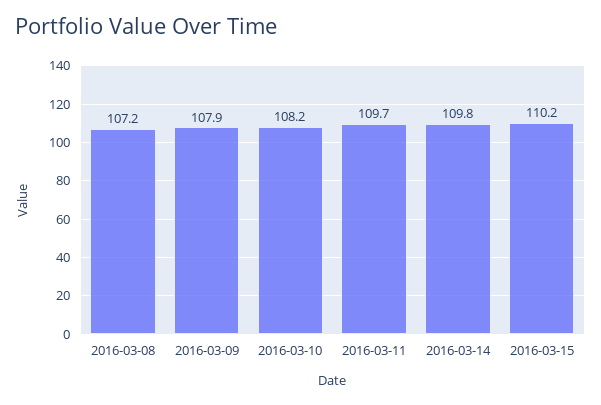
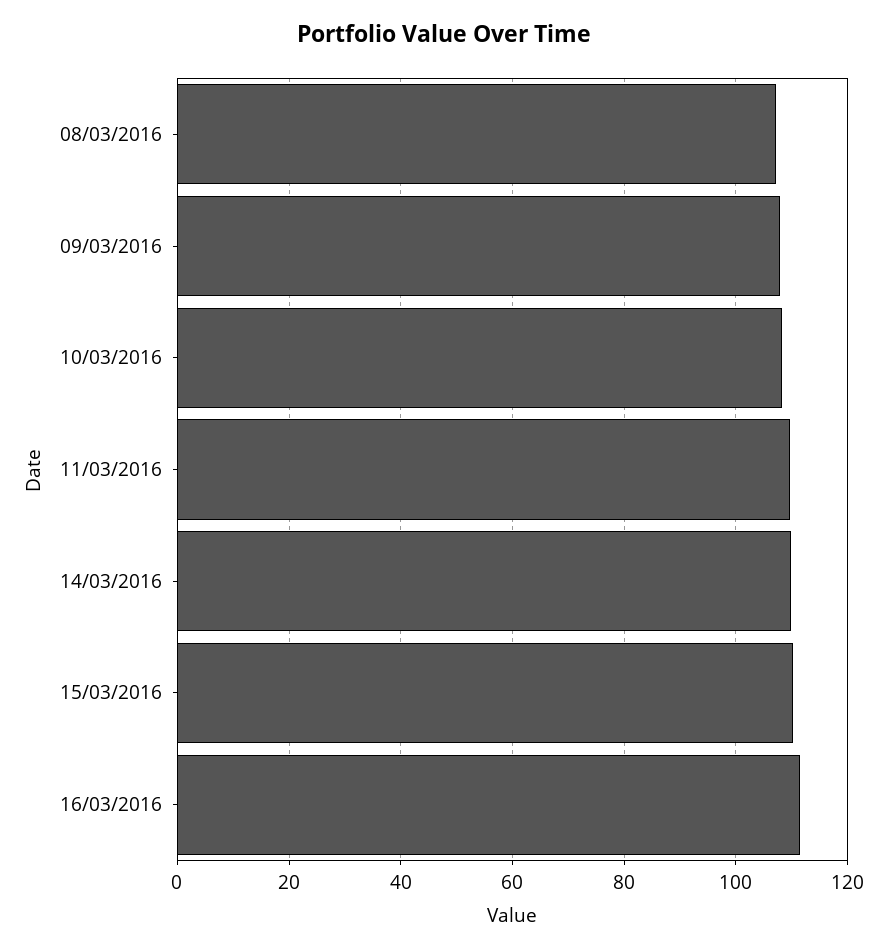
16/03/2016: none -> 112

